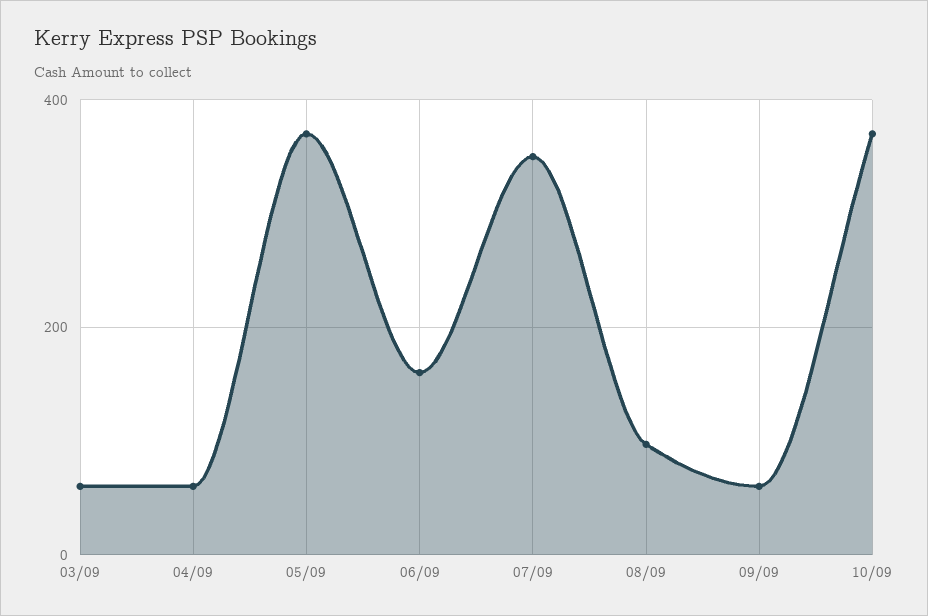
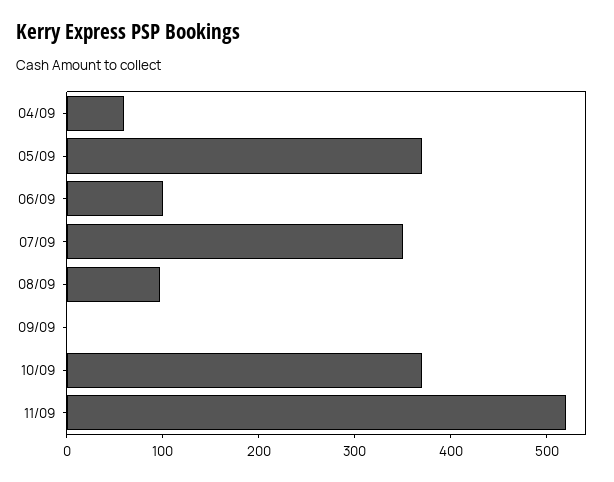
03/09: 60 -> none
06/09: 160 -> 100
09/09: 60 -> 0
11/09: none -> 520

